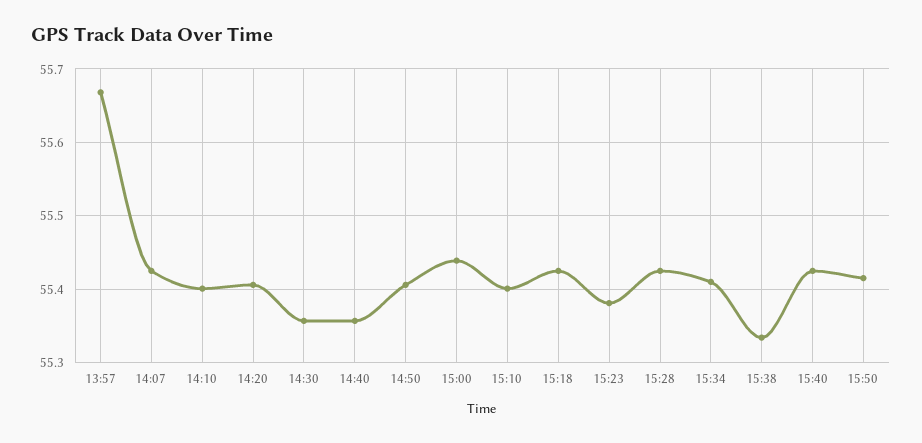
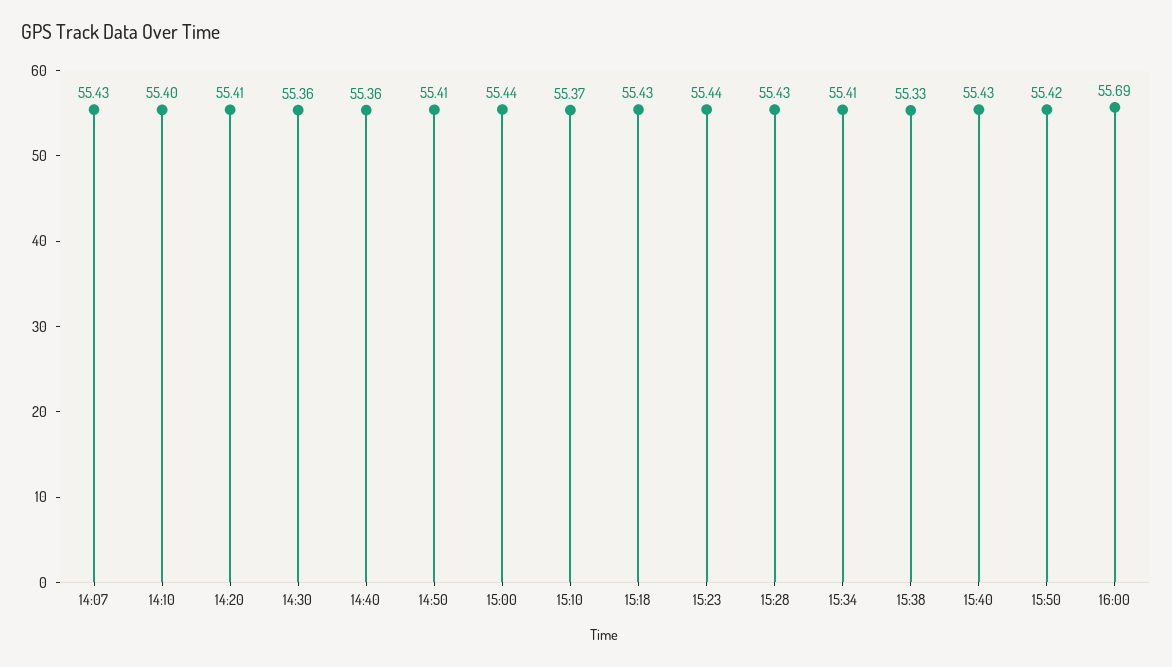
13:57: 55.67 -> none
15:10: 55.4 -> 55.37
15:23: 55.38 -> 55.44
16:00: none -> 55.69

